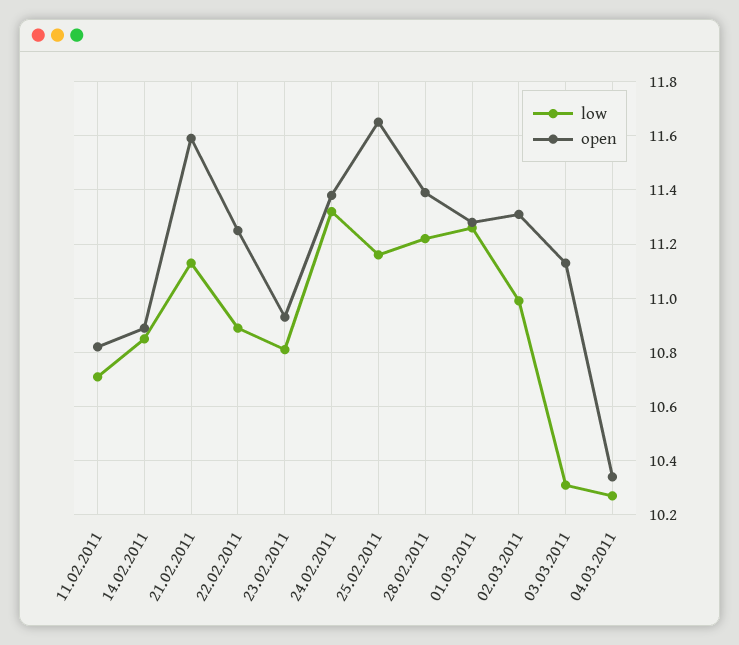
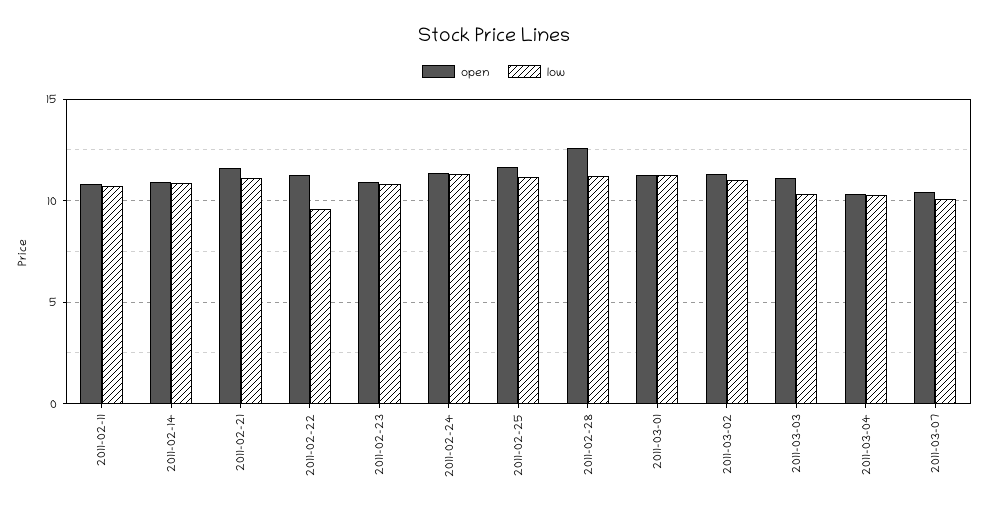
low, 22.02.2011: 10.9 -> 9.5
open, 28.02.2011: 11.4 -> 12.5
open, 2011-03-07: none -> 10.5
low, 2011-03-07: none -> 10

